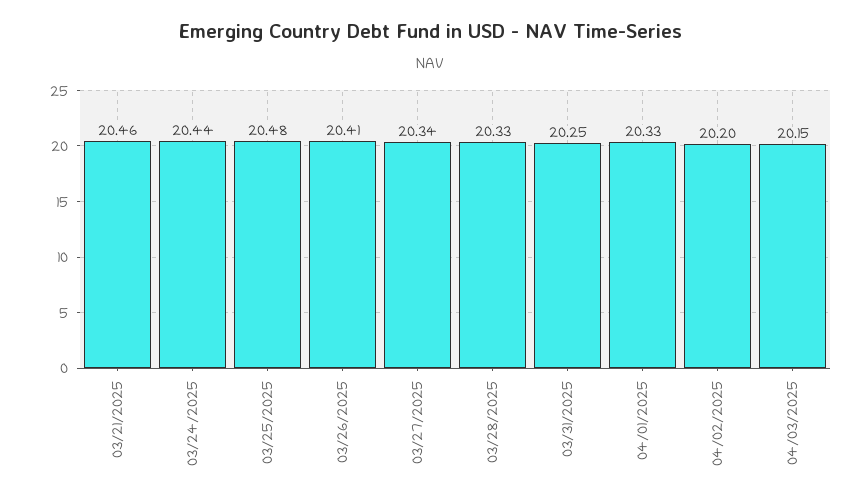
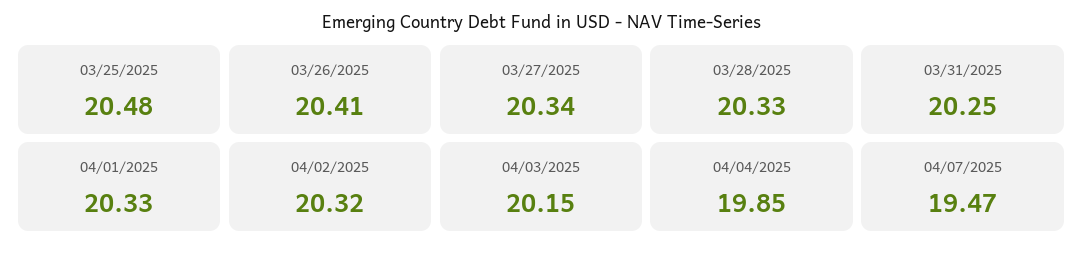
03/21/2025: 20.46 -> none
03/24/2025: 20.44 -> none
04/02/2025: 20.2 -> 20.32
04/04/2025: none -> 19.85
04/07/2025: none -> 19.47

